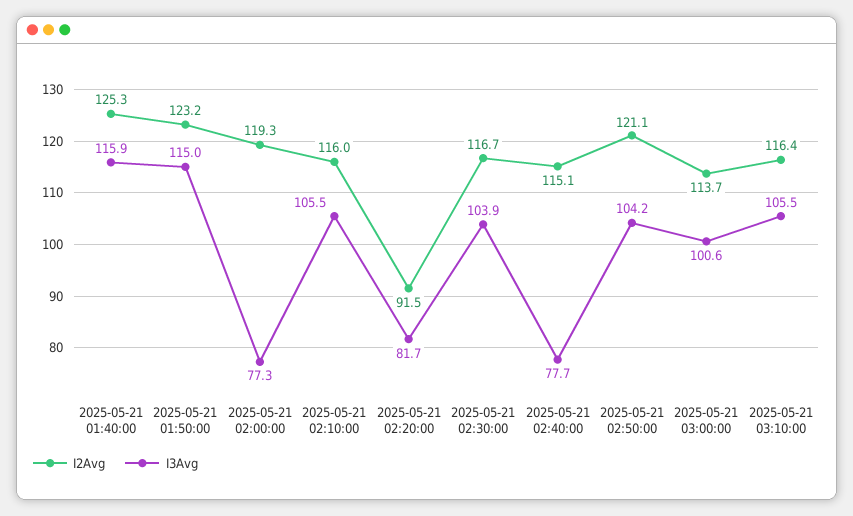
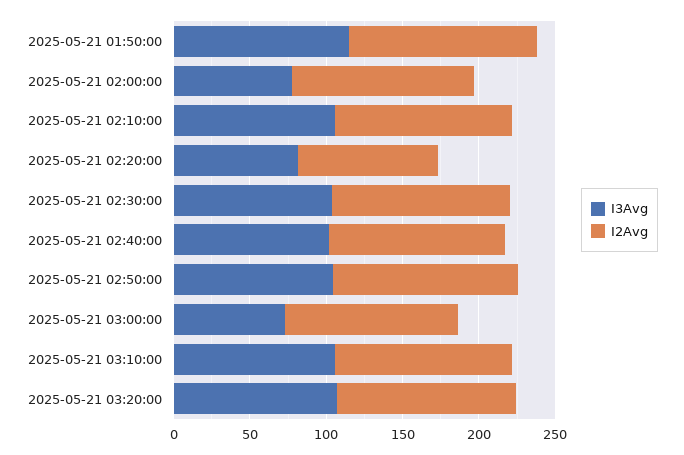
I2Avg, 2025-05-21 01:40:00: 125.3 -> none
I3Avg, 2025-05-21 01:40:00: 115.9 -> none
I3Avg, 2025-05-21 02:40:00: 77.7 -> 100
I3Avg, 2025-05-21 03:00:00: 100.6 -> 70
I3Avg, 2025-05-21 03:20:00: none -> 110
I2Avg, 2025-05-21 03:20:00: none -> 120

